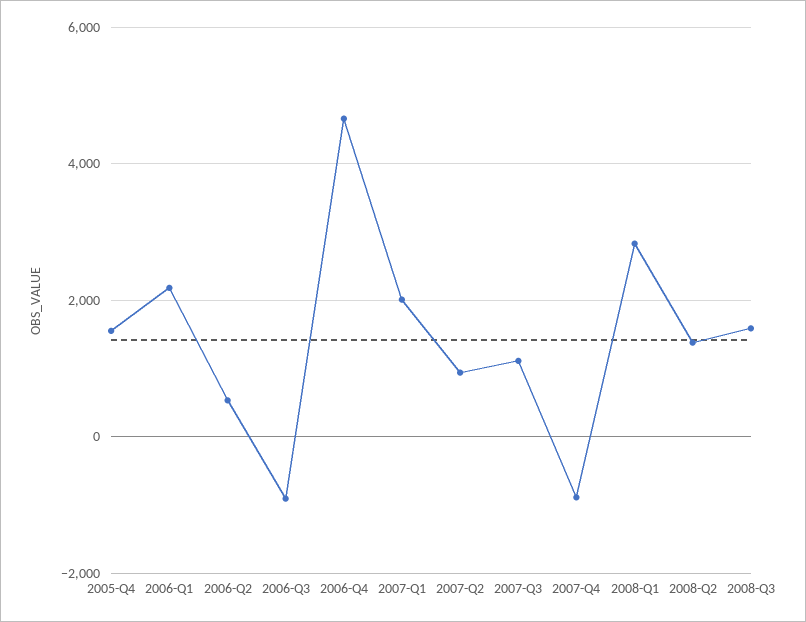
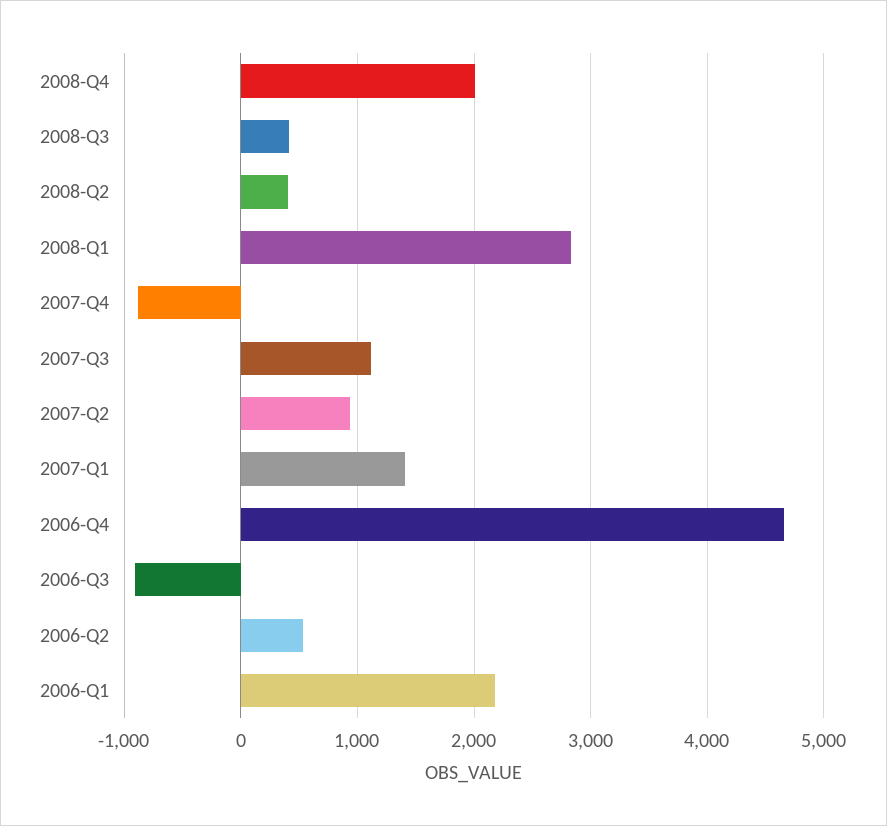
2005-Q4: 1600 -> none
2007-Q1: 2000 -> 1400
2008-Q2: 1400 -> 400
2008-Q3: 1600 -> 400
2008-Q4: none -> 2000

